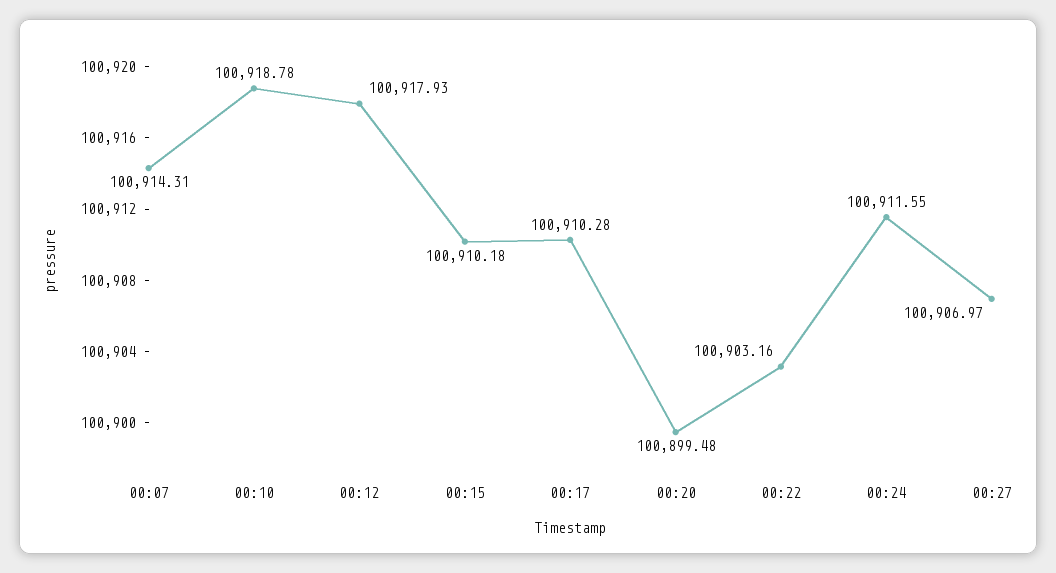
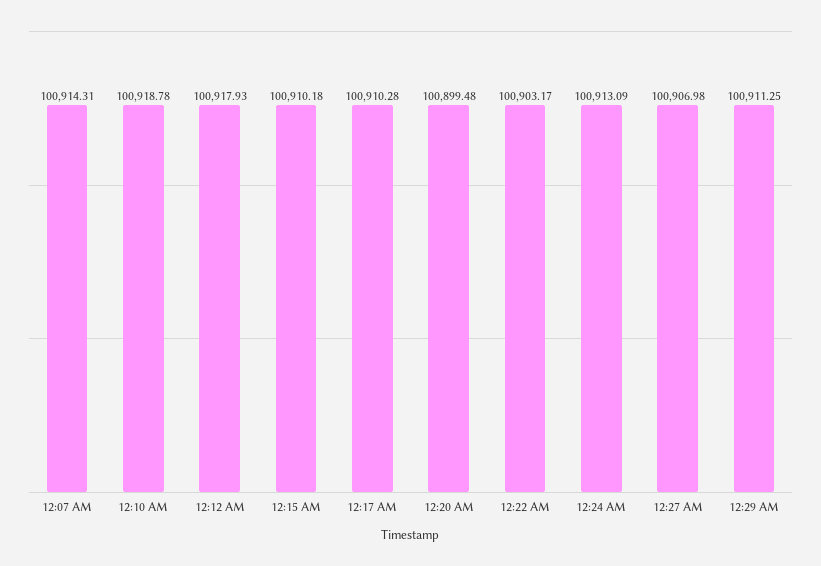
00:22: 100903.16 -> 100903.17
00:24: 100911.55 -> 100913.09
00:27: 100906.97 -> 100906.98
12:29 AM: none -> 100911.25

